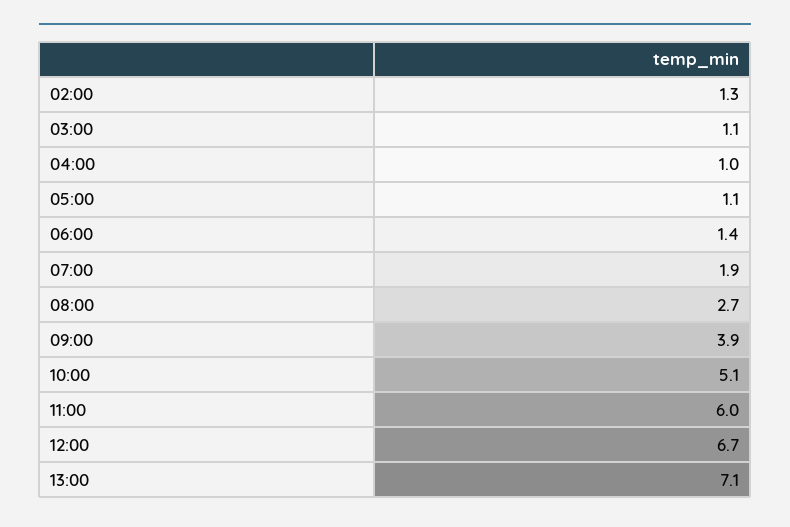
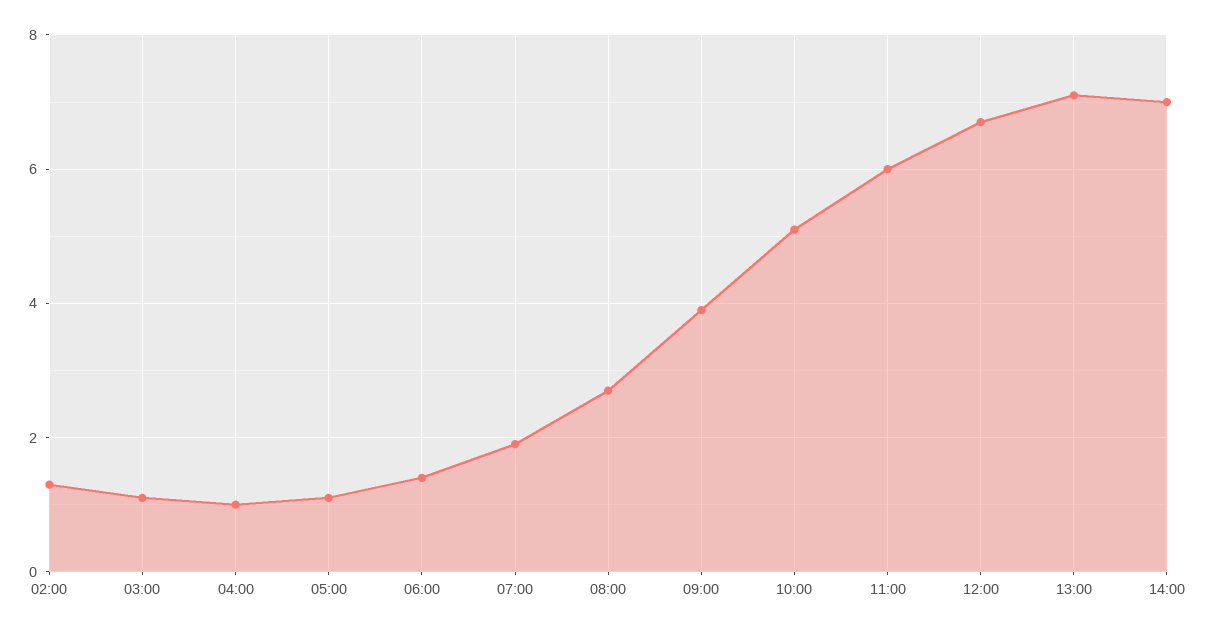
14:00: none -> 7

